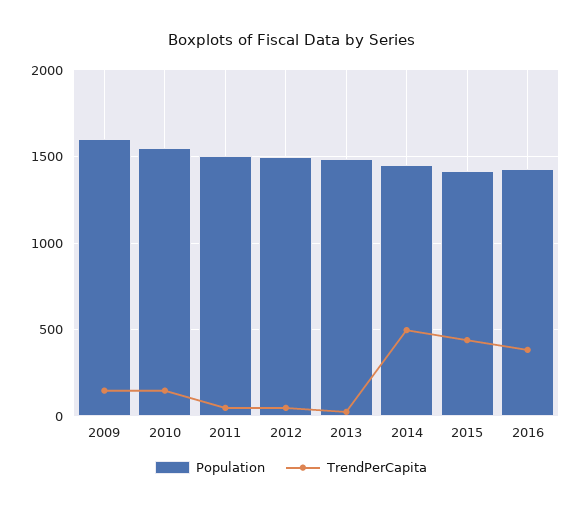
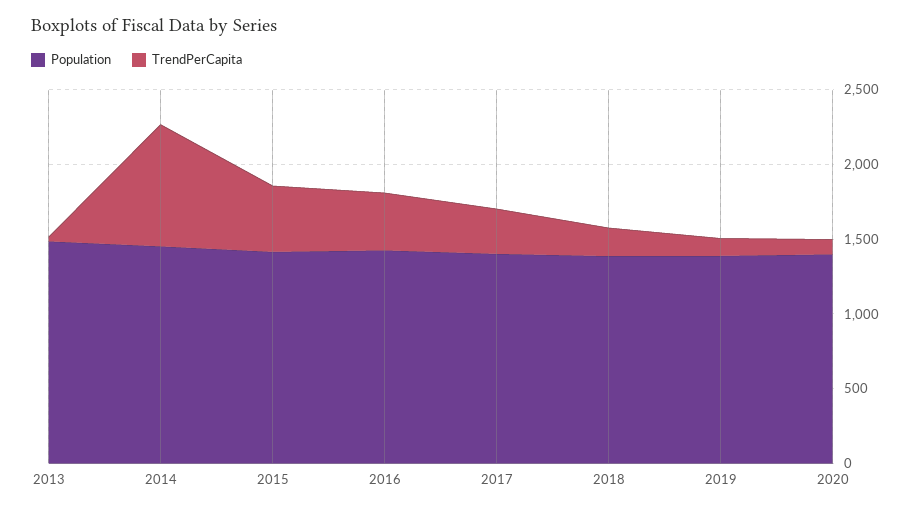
Population, 2009: 1600 -> none
TrendPerCapita, 2009: 150 -> none
Population, 2010: 1550 -> none
TrendPerCapita, 2010: 150 -> none
Population, 2011: 1500 -> none
TrendPerCapita, 2011: 50 -> none
Population, 2012: 1500 -> none
TrendPerCapita, 2012: 50 -> none
TrendPerCapita, 2014: 500 -> 800
Population, 2017: none -> 1400
TrendPerCapita, 2017: none -> 300
Population, 2018: none -> 1400
TrendPerCapita, 2018: none -> 200
Population, 2019: none -> 1400
TrendPerCapita, 2019: none -> 100
Population, 2020: none -> 1400
TrendPerCapita, 2020: none -> 100

